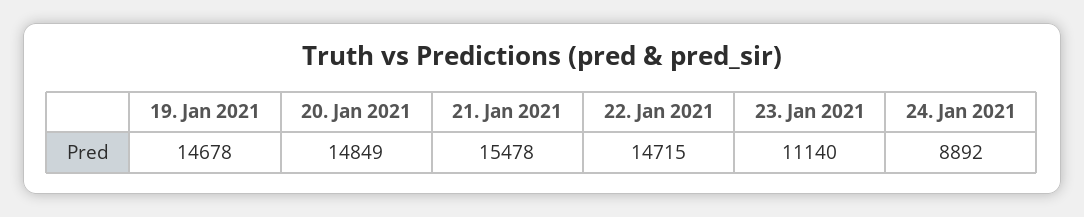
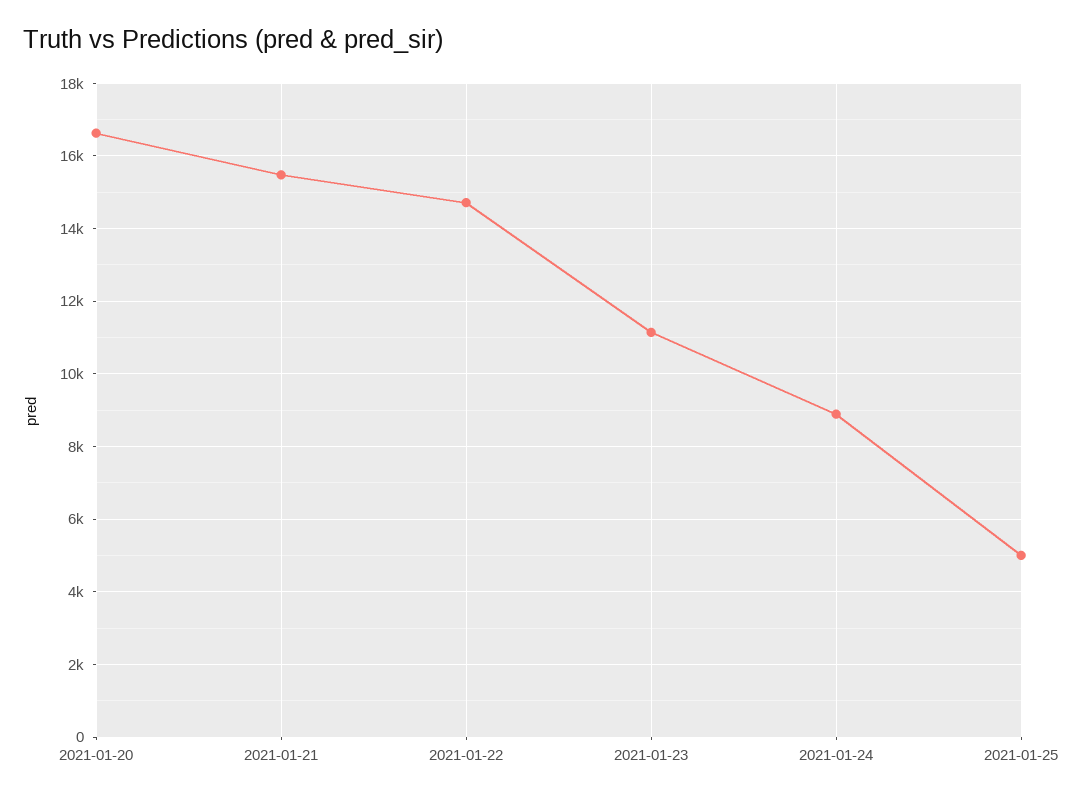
19. Jan 2021: 14678 -> none
20. Jan 2021: 14849 -> 16600
2021-01-25: none -> 5000

